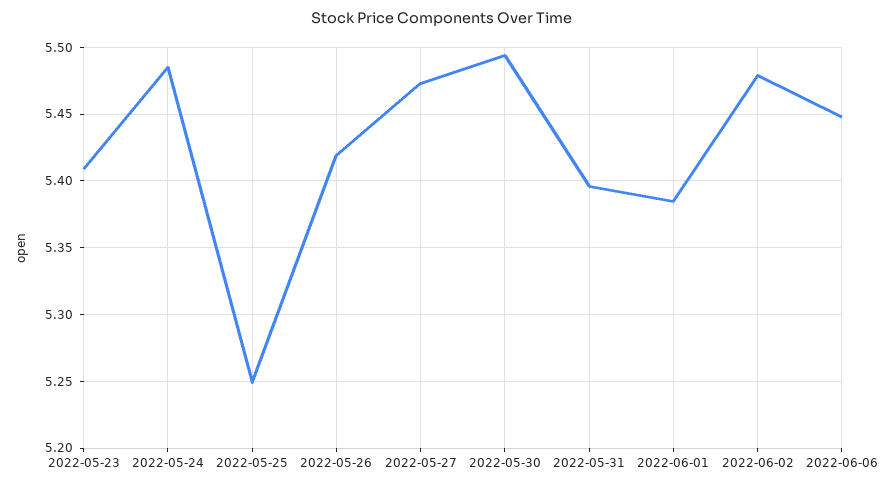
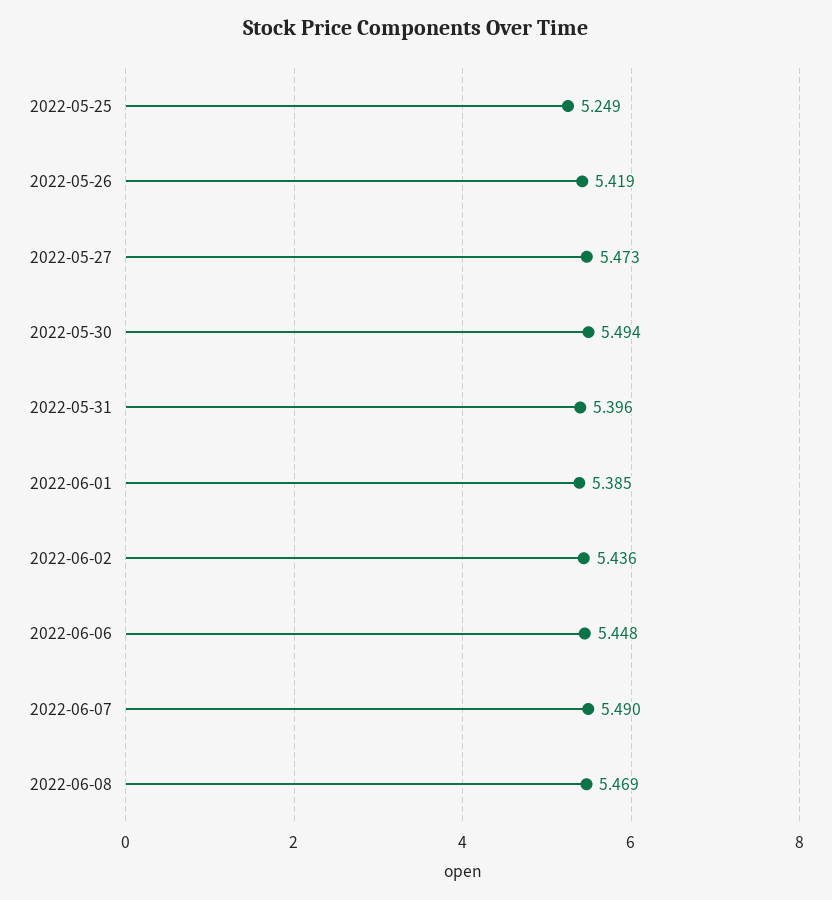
2022-05-23: 5.41 -> none
2022-05-24: 5.485 -> none
2022-06-02: 5.48 -> 5.436
2022-06-07: none -> 5.49
2022-06-08: none -> 5.469

